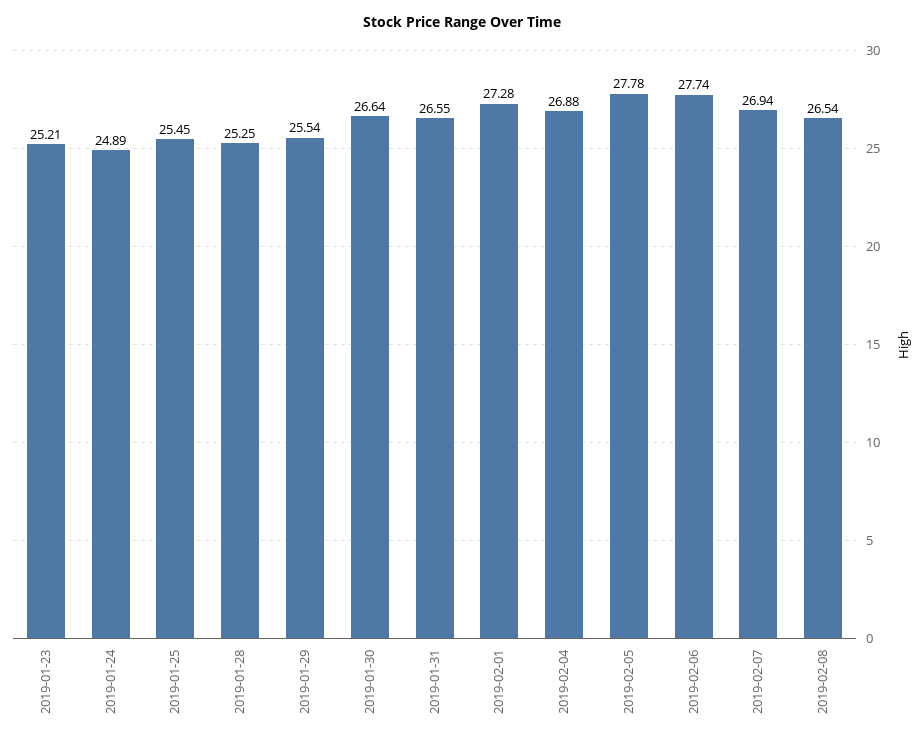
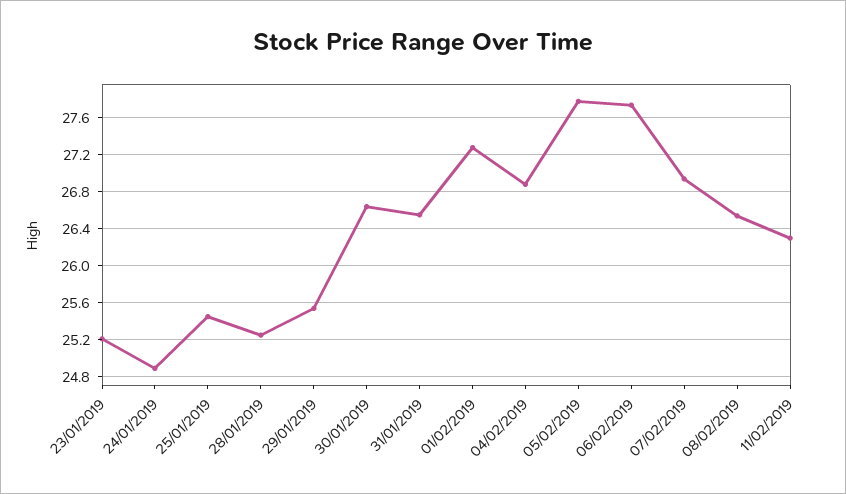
11/02/2019: none -> 26.3

